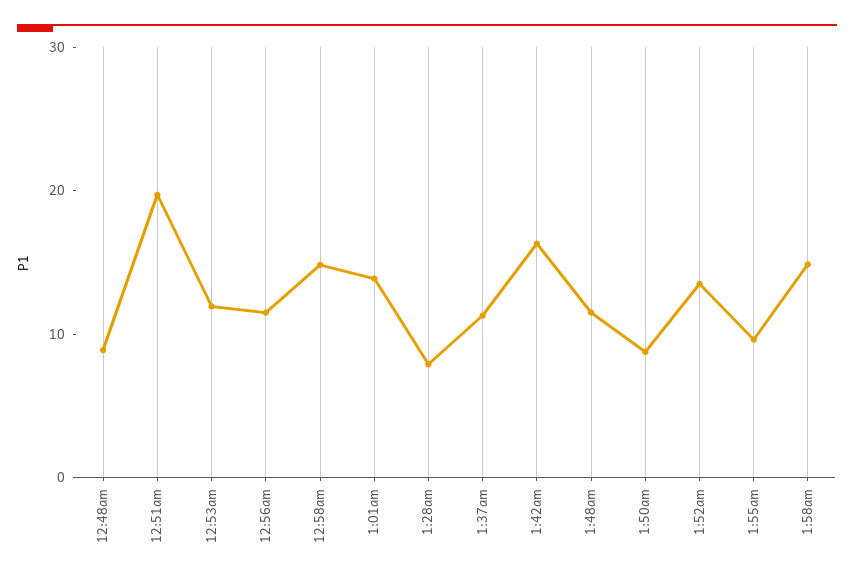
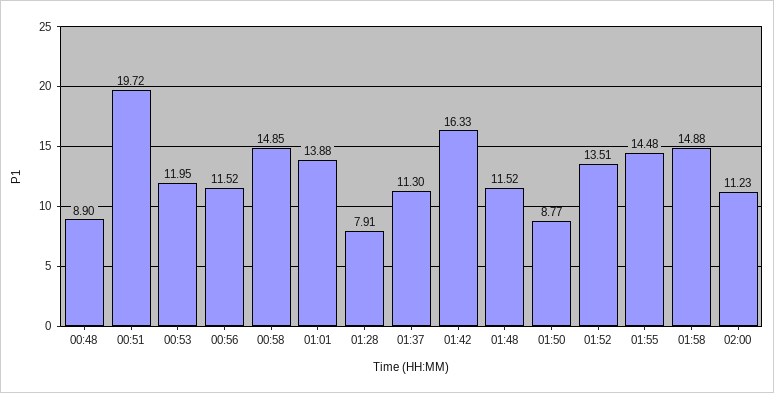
1:55am: 10 -> 14.48
02:00: none -> 11.23

